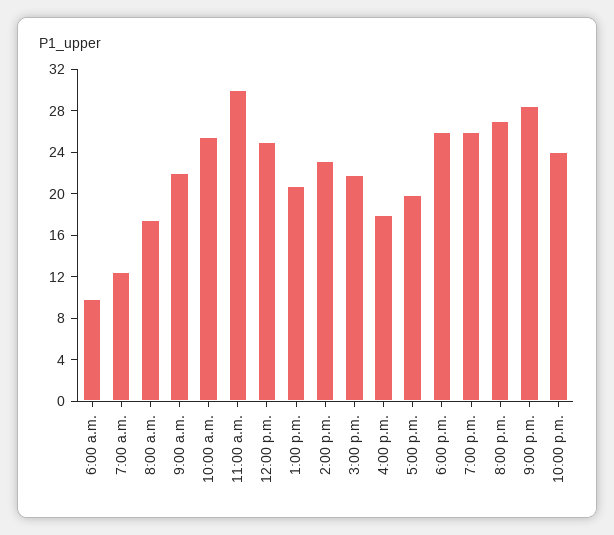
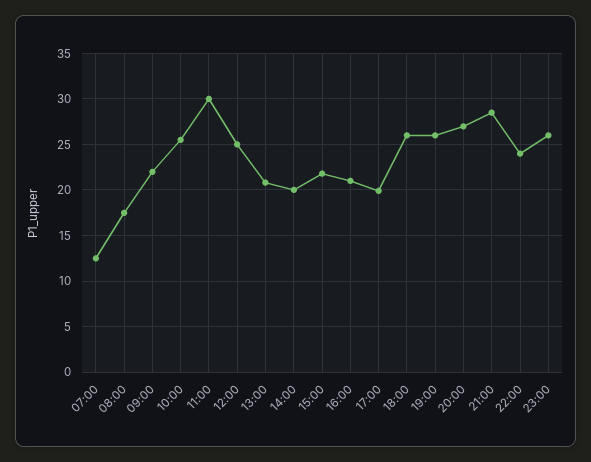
6:00 a.m.: 10 -> none
2:00 p.m.: 23 -> 20
4:00 p.m.: 18 -> 21
23:00: none -> 26

